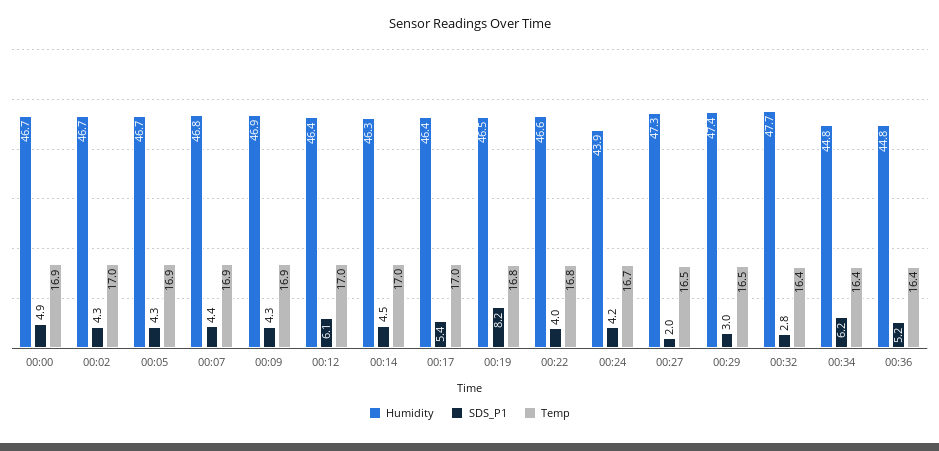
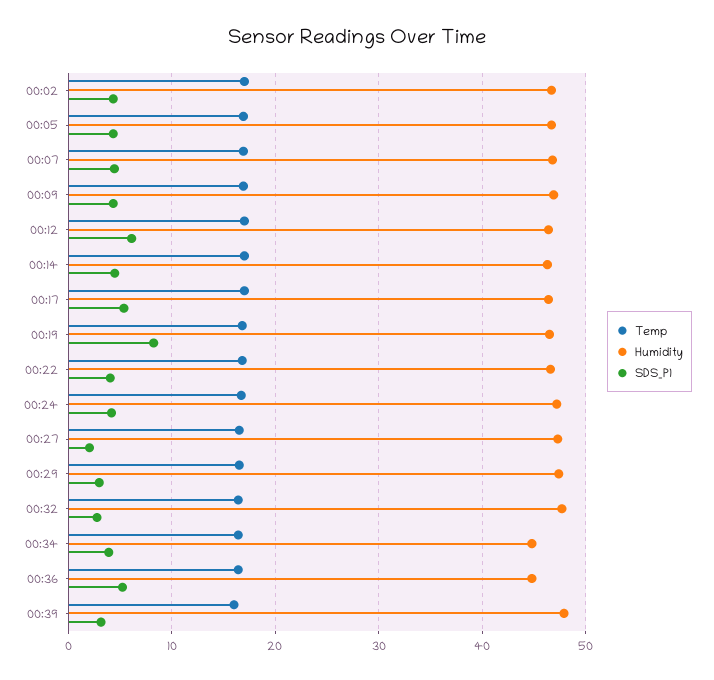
Humidity, 00:00: 46.7 -> none
SDS_P1, 00:00: 4.9 -> none
Temp, 00:00: 16.9 -> none
Humidity, 00:24: 43.9 -> 47
SDS_P1, 00:34: 6.2 -> 4
Temp, 00:39: none -> 16
Humidity, 00:39: none -> 48
SDS_P1, 00:39: none -> 3

